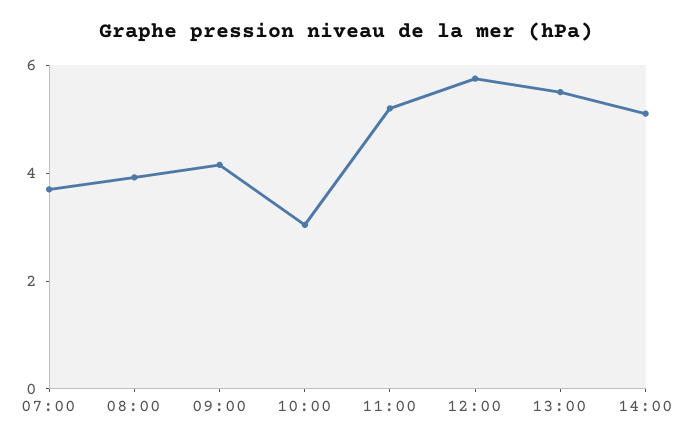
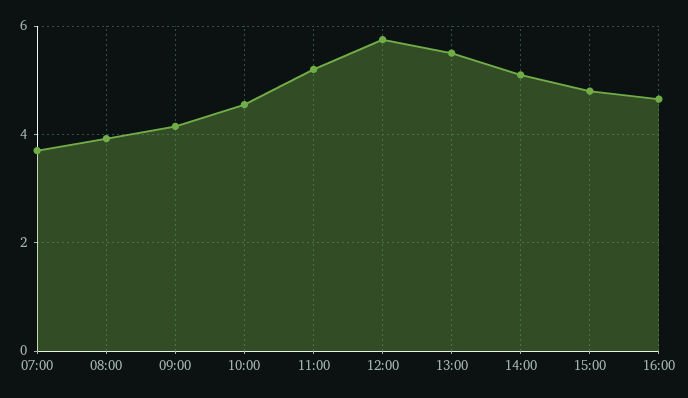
10:00: 3 -> 4.6
15:00: none -> 4.8
16:00: none -> 4.6

